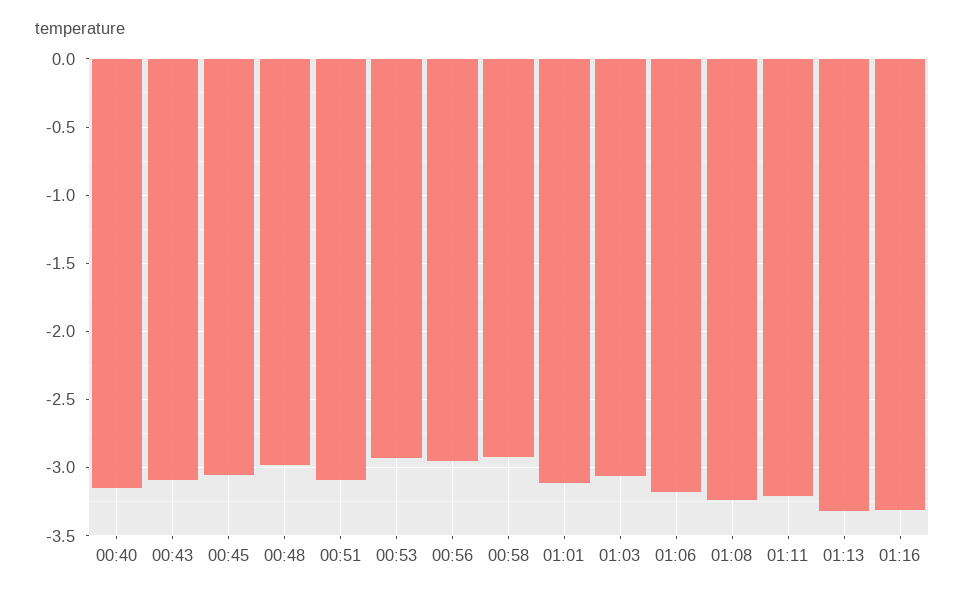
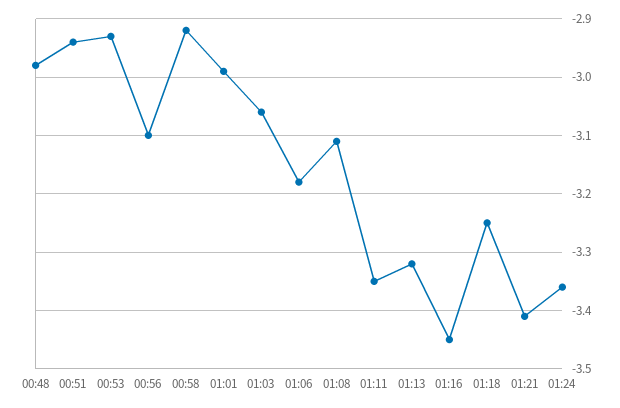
00:40: -3.15 -> none
00:43: -3.1 -> none
00:45: -3.05 -> none
00:51: -3.1 -> -2.95
00:56: -2.95 -> -3.1
01:01: -3.1 -> -3
01:08: -3.25 -> -3.1
01:11: -3.2 -> -3.35
01:16: -3.3 -> -3.45
01:18: none -> -3.25
01:21: none -> -3.4
01:24: none -> -3.35

